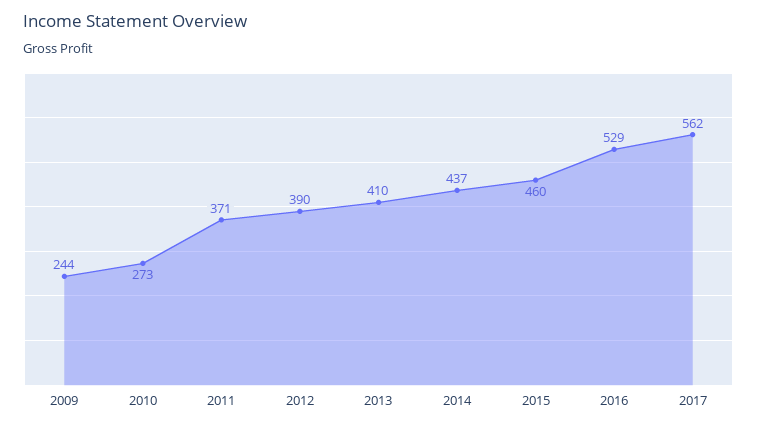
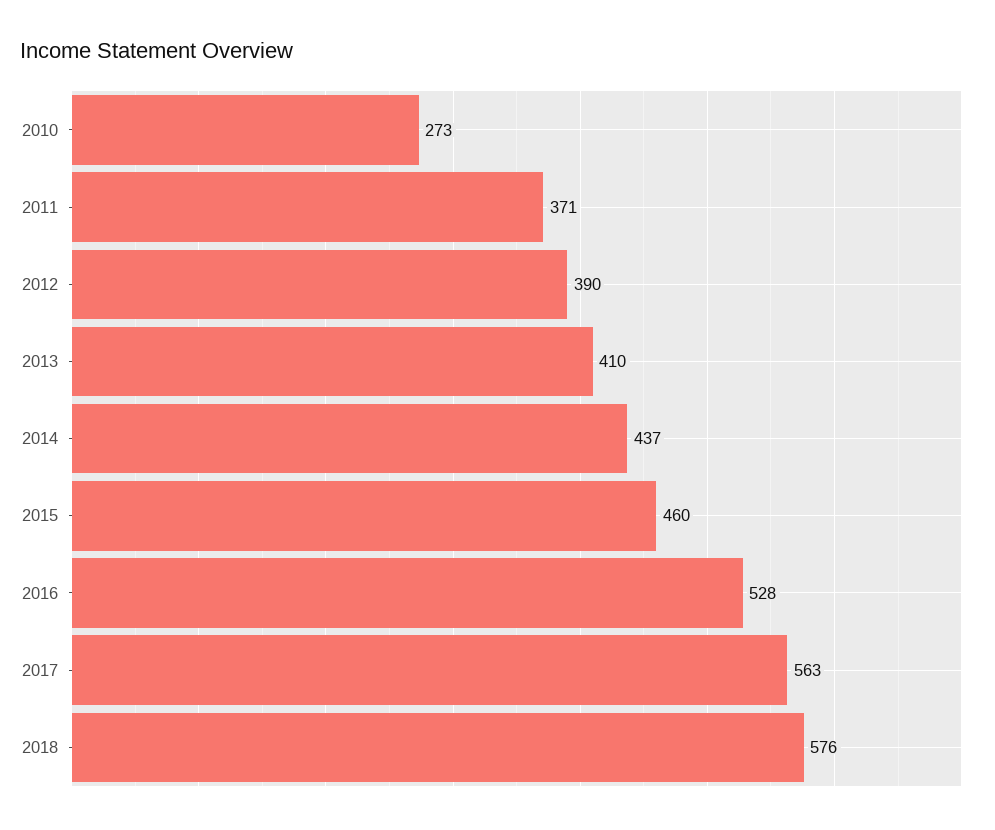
2009: 244 -> none
2016: 529 -> 528
2017: 562 -> 563
2018: none -> 576

